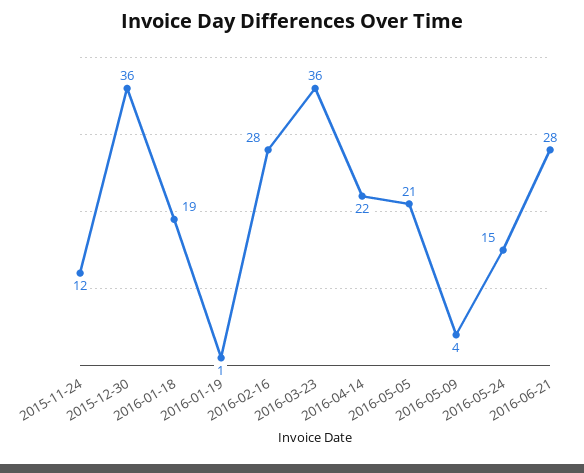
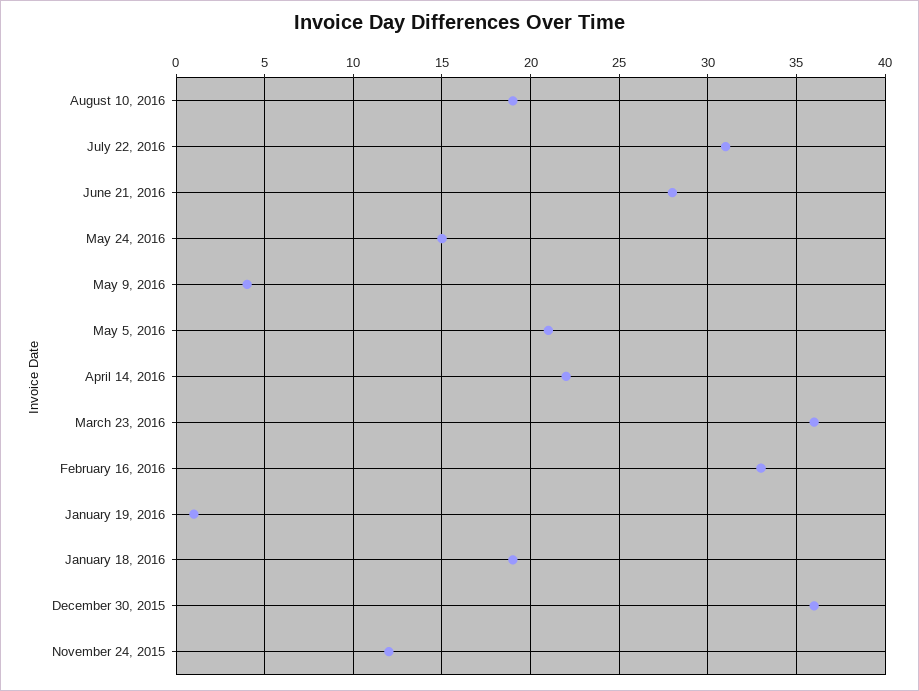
2016-02-16: 28 -> 33
August 10, 2016: none -> 19
July 22, 2016: none -> 31

